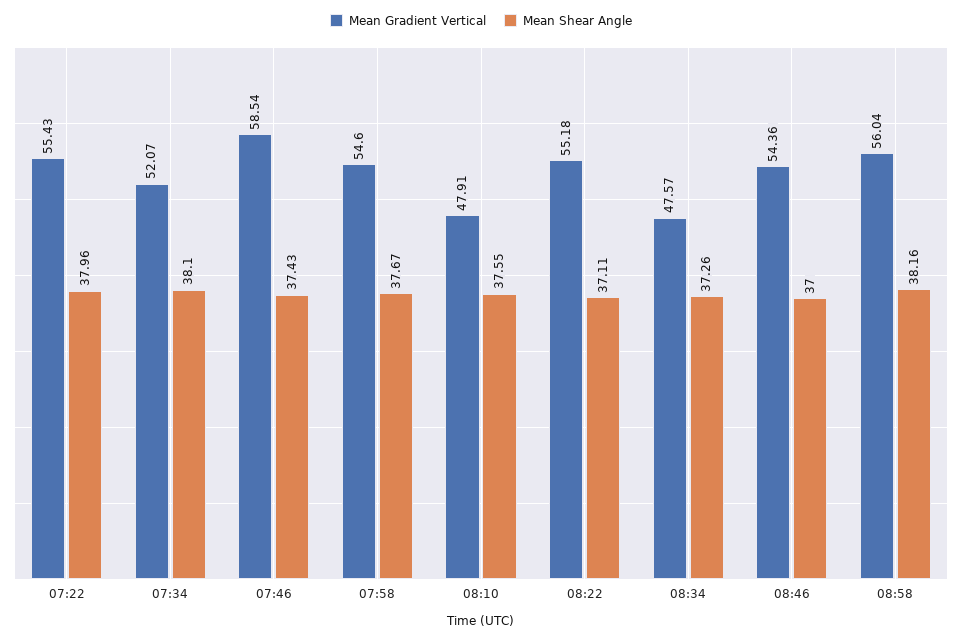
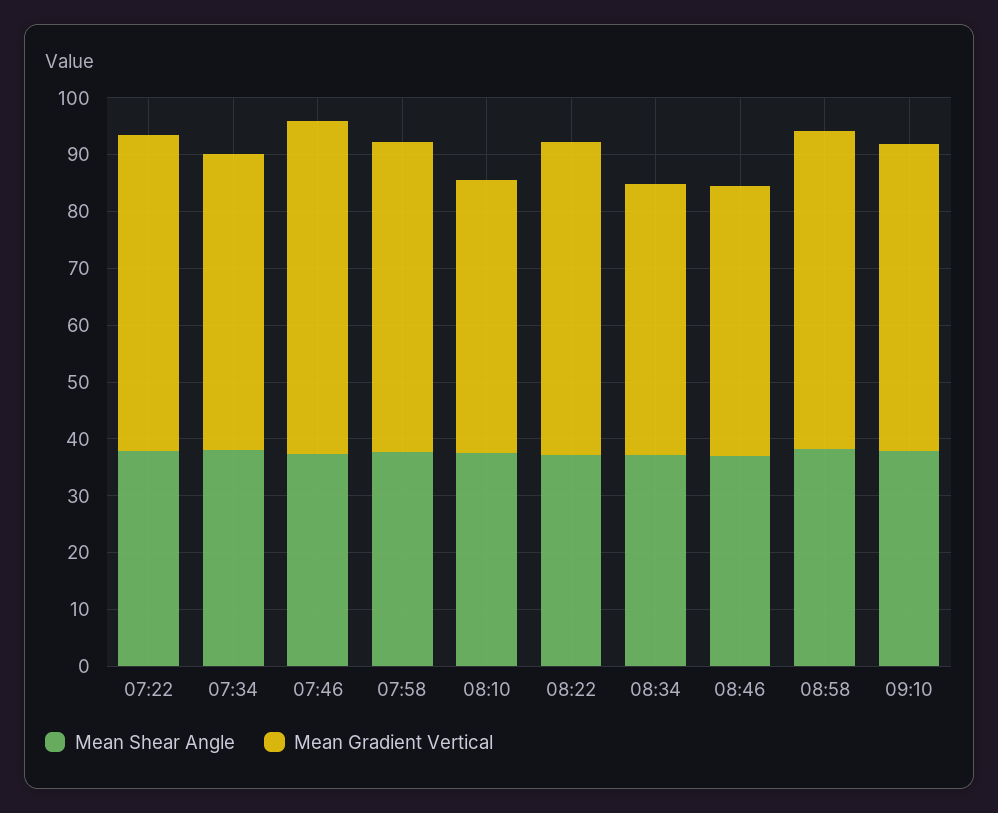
Mean Gradient Vertical, 08:46: 54.36 -> 48
Mean Shear Angle, 09:10: none -> 38
Mean Gradient Vertical, 09:10: none -> 54

